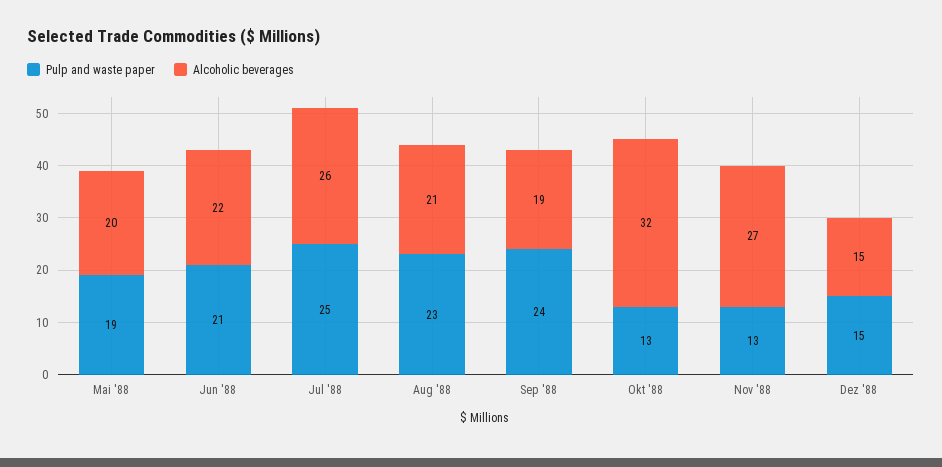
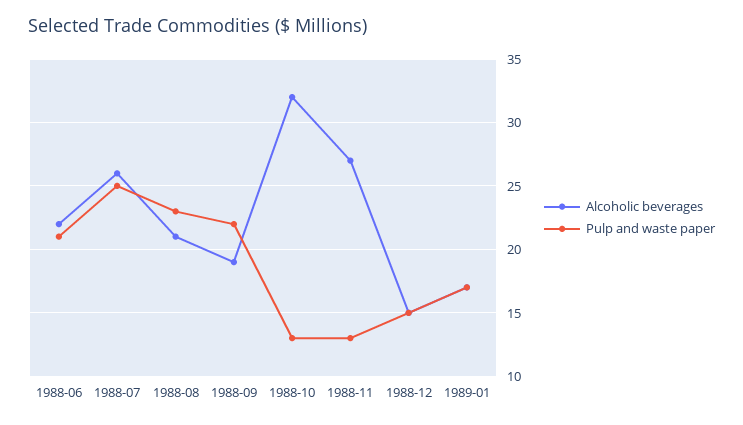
Pulp and waste paper, Mai '88: 19 -> none
Alcoholic beverages, Mai '88: 20 -> none
Pulp and waste paper, Sep '88: 24 -> 22
Alcoholic beverages, 1989-01: none -> 17
Pulp and waste paper, 1989-01: none -> 17

